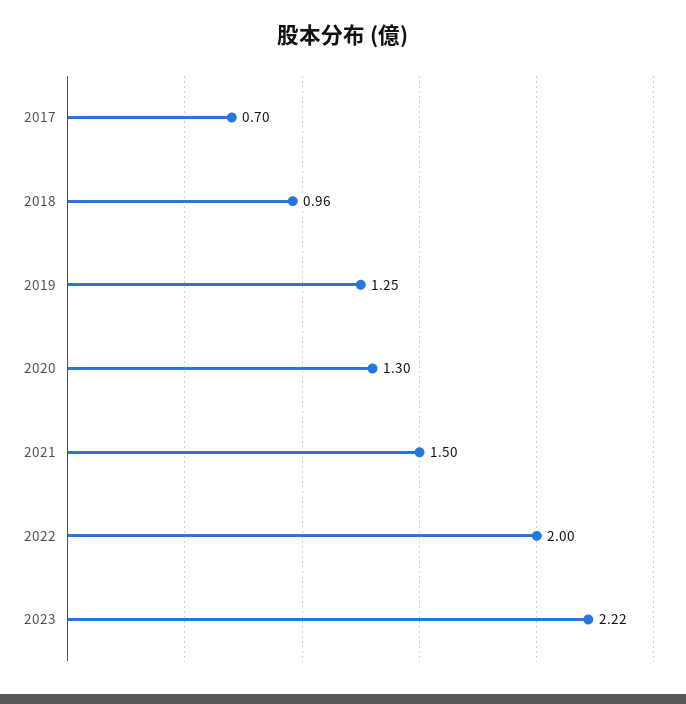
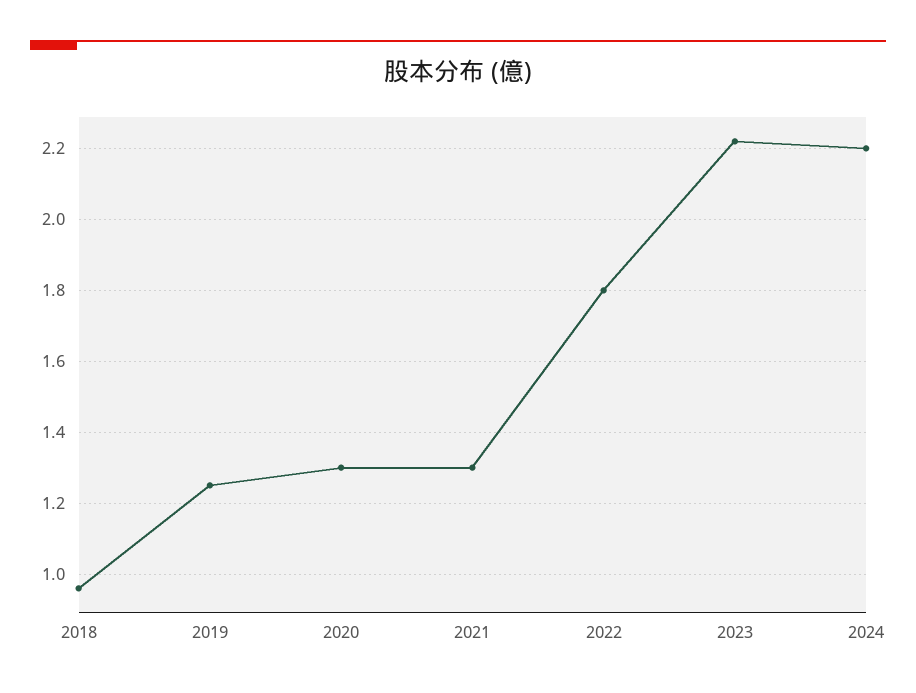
2017: 0.7 -> none
2021: 1.5 -> 1.3
2022: 2 -> 1.8
2024: none -> 2.2

